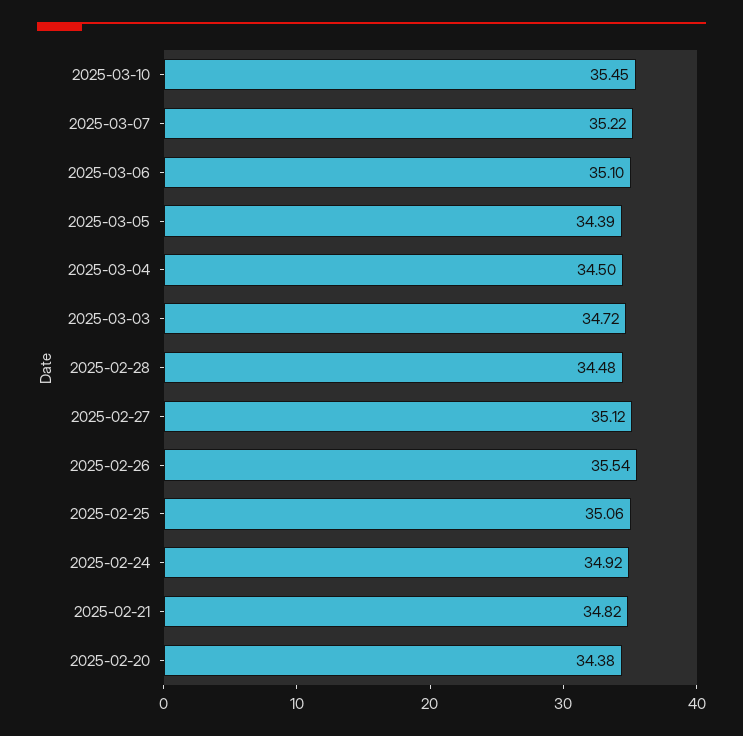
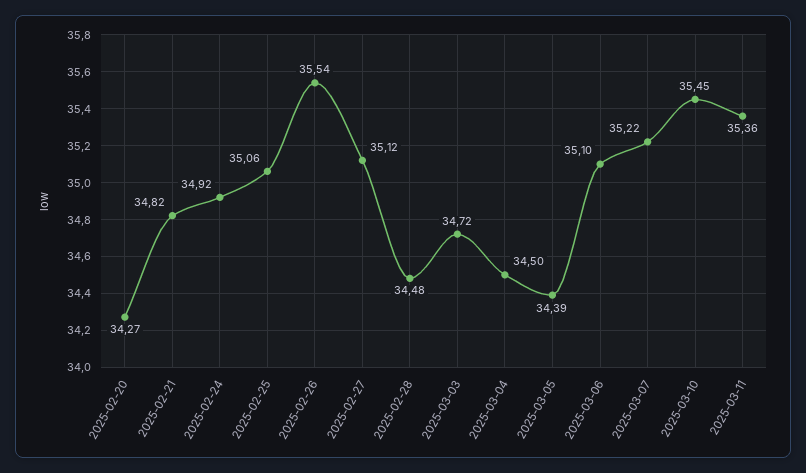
2025-02-20: 34.38 -> 34.27
2025-03-11: none -> 35.36

